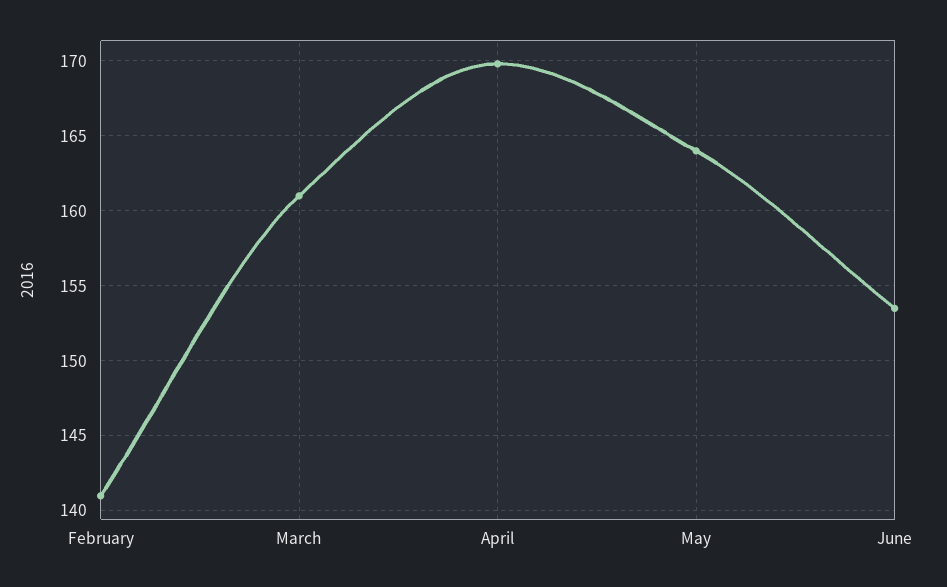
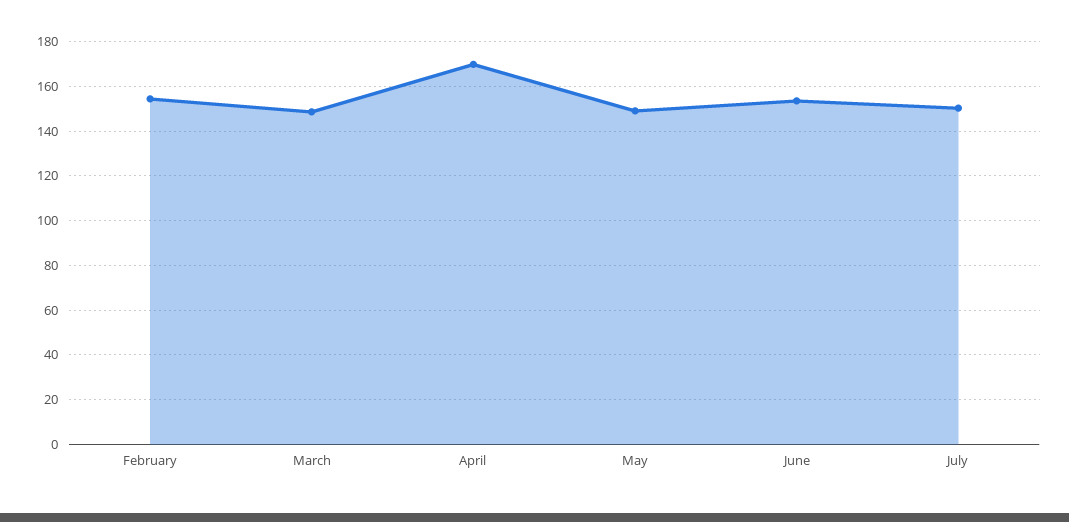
February: 141 -> 155
March: 161 -> 150
May: 164 -> 150
July: none -> 150

